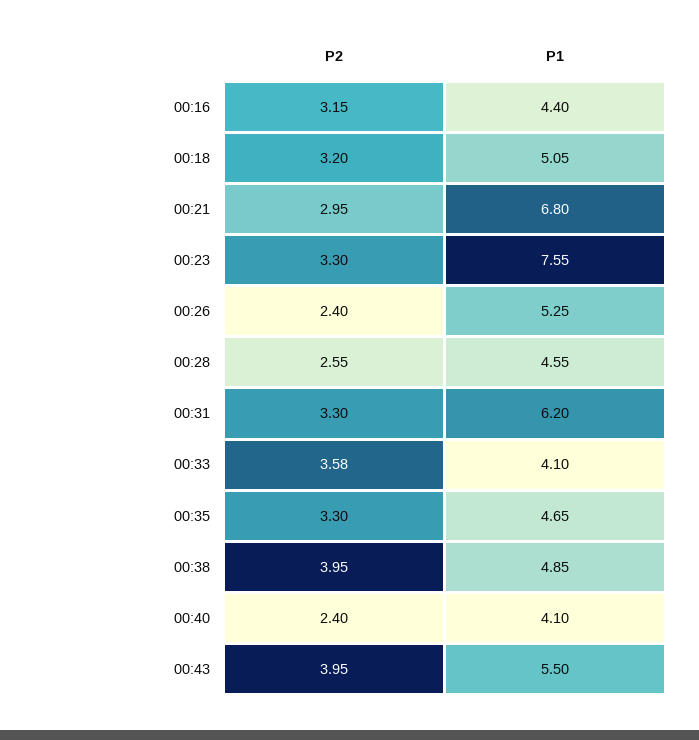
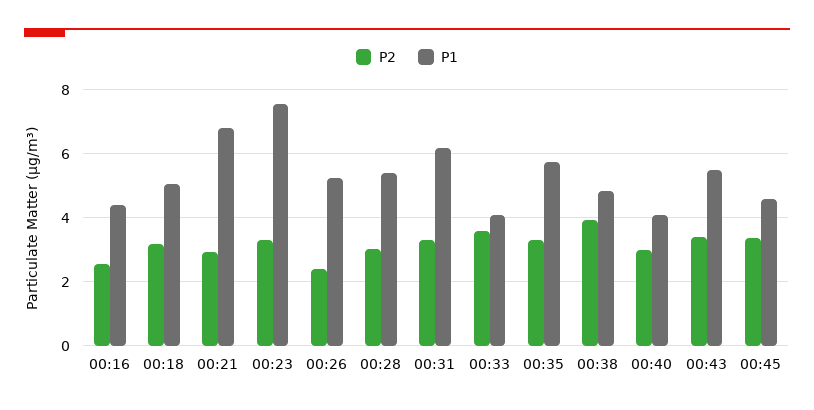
P2, 00:16: 3.15 -> 2.6
P2, 00:28: 2.55 -> 3
P1, 00:28: 4.55 -> 5.4
P1, 00:35: 4.65 -> 5.8
P2, 00:40: 2.4 -> 3
P2, 00:43: 3.95 -> 3.4
P2, 00:45: none -> 3.4
P1, 00:45: none -> 4.6

